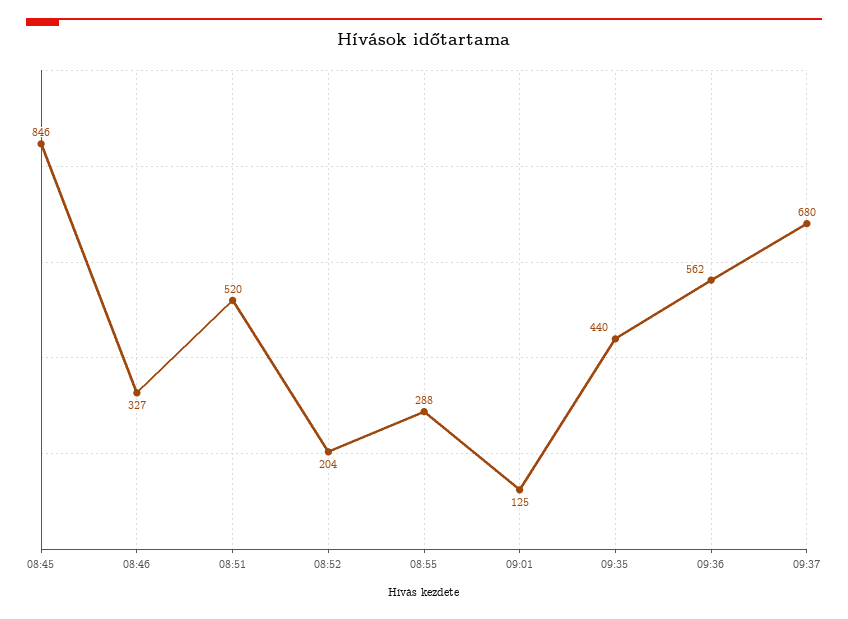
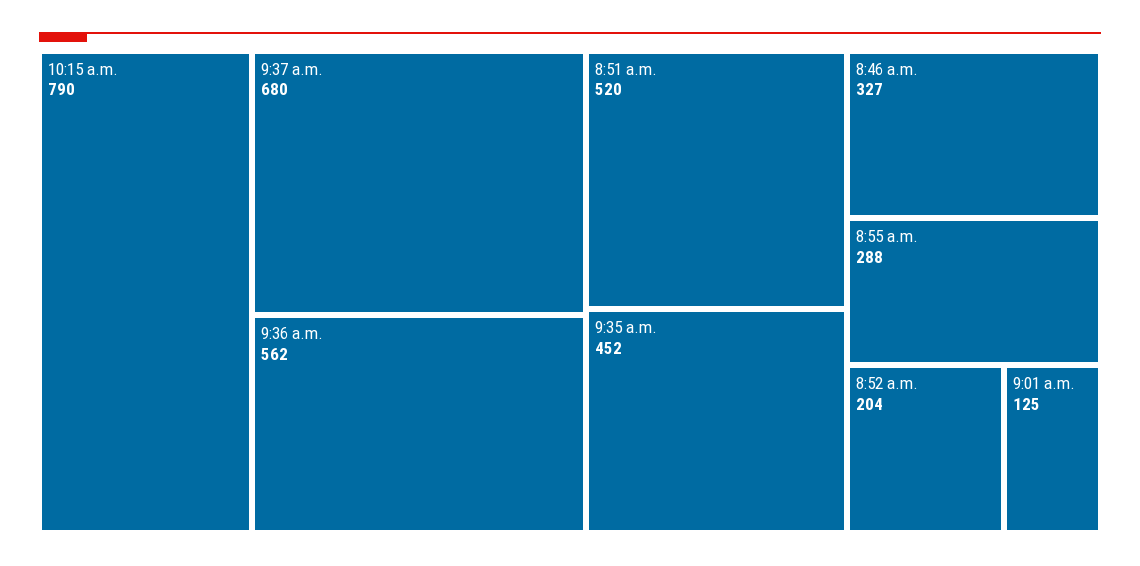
08:45: 846 -> none
09:35: 440 -> 452
10:15 a.m.: none -> 790

